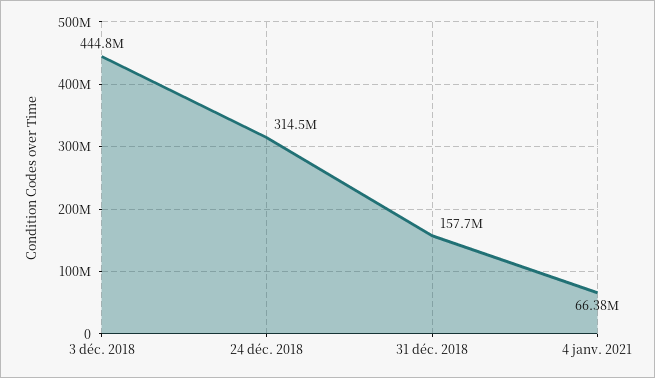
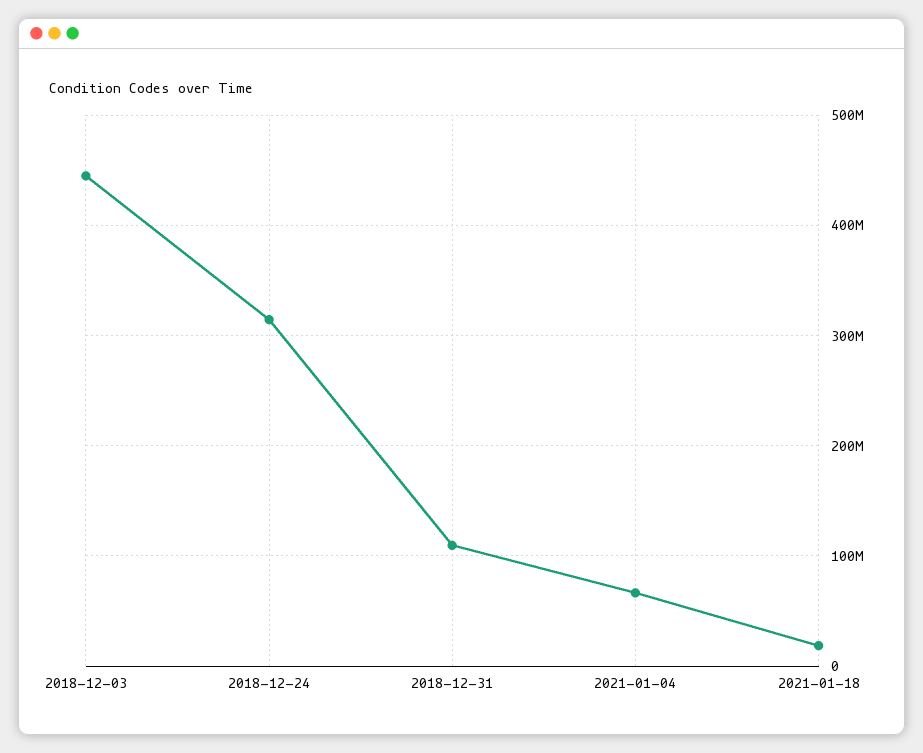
31 déc. 2018: 157700000 -> 110000000
2021-01-18: none -> 20000000

